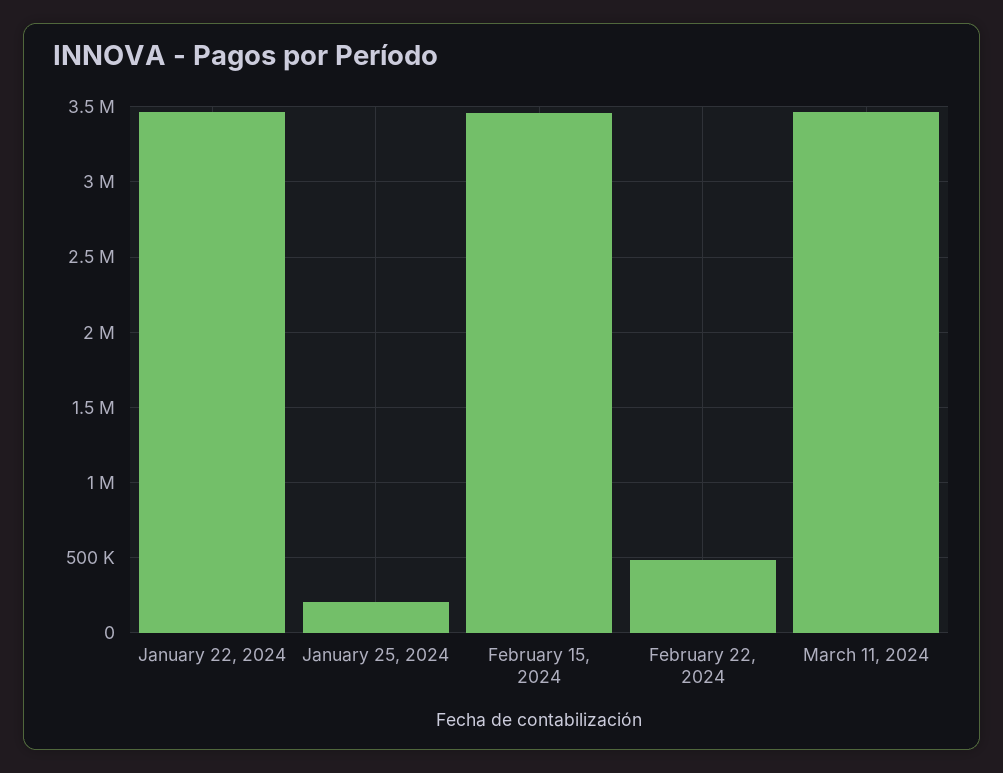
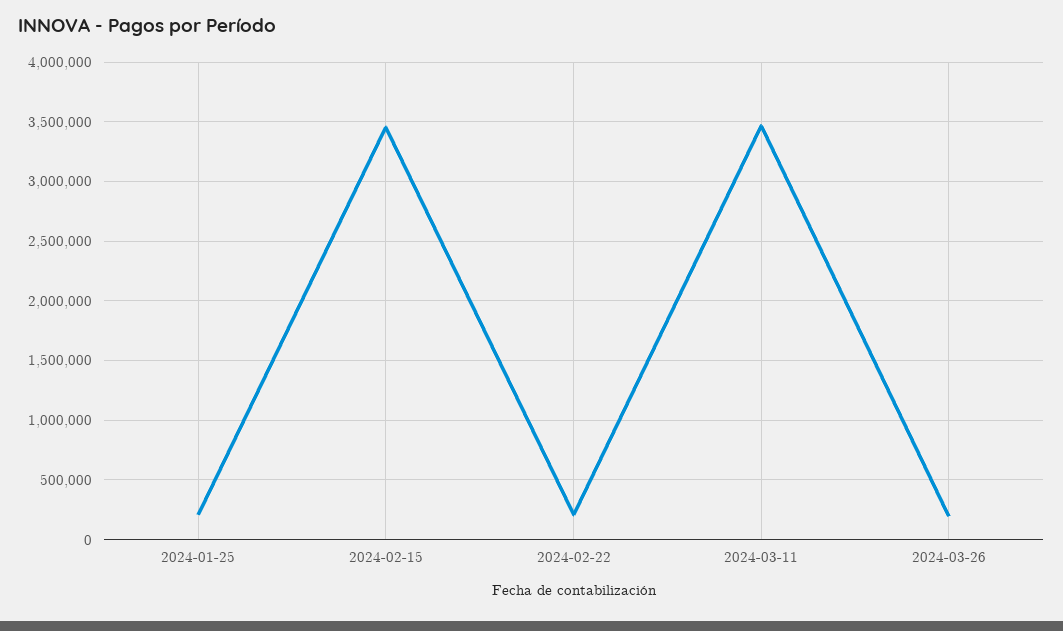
January 22, 2024: 3450000 -> none
February 22, 2024: 500000 -> 200000
2024-03-26: none -> 200000

